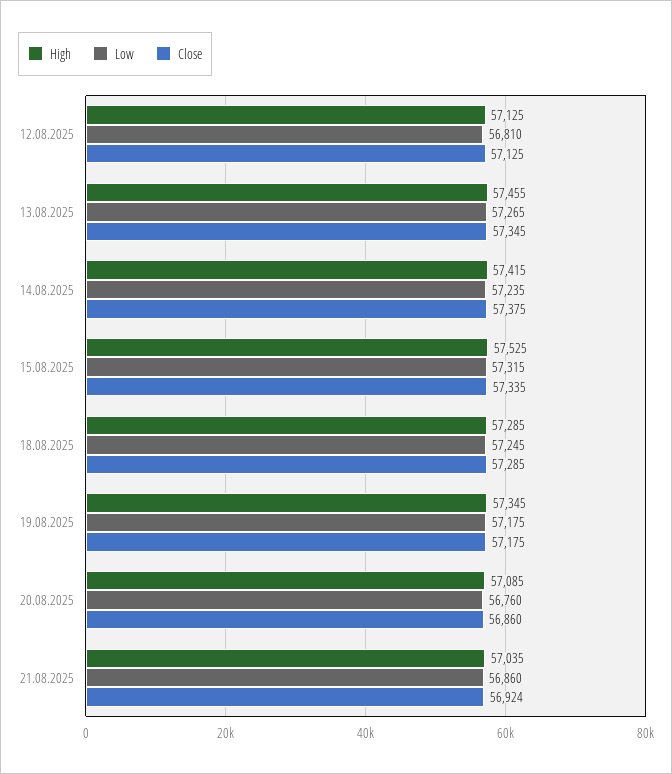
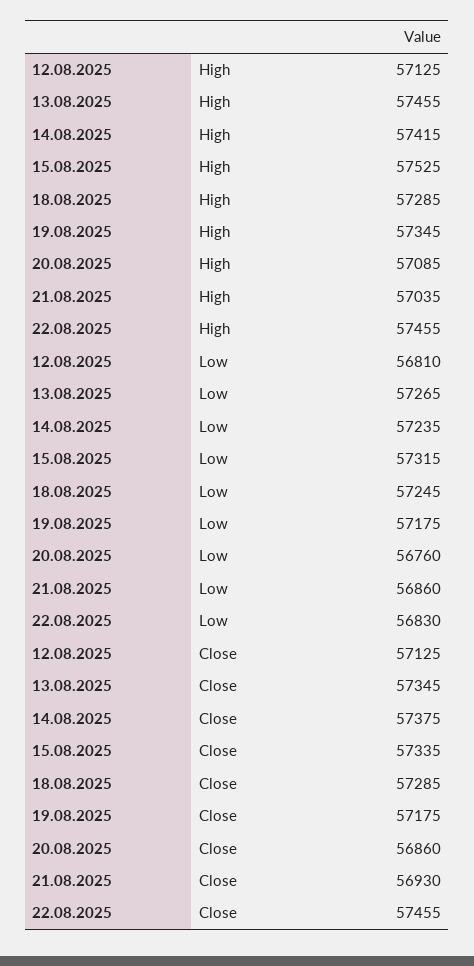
Close, 21.08.2025: 56924 -> 56930
High, 22.08.2025: none -> 57455
Low, 22.08.2025: none -> 56830
Close, 22.08.2025: none -> 57455

